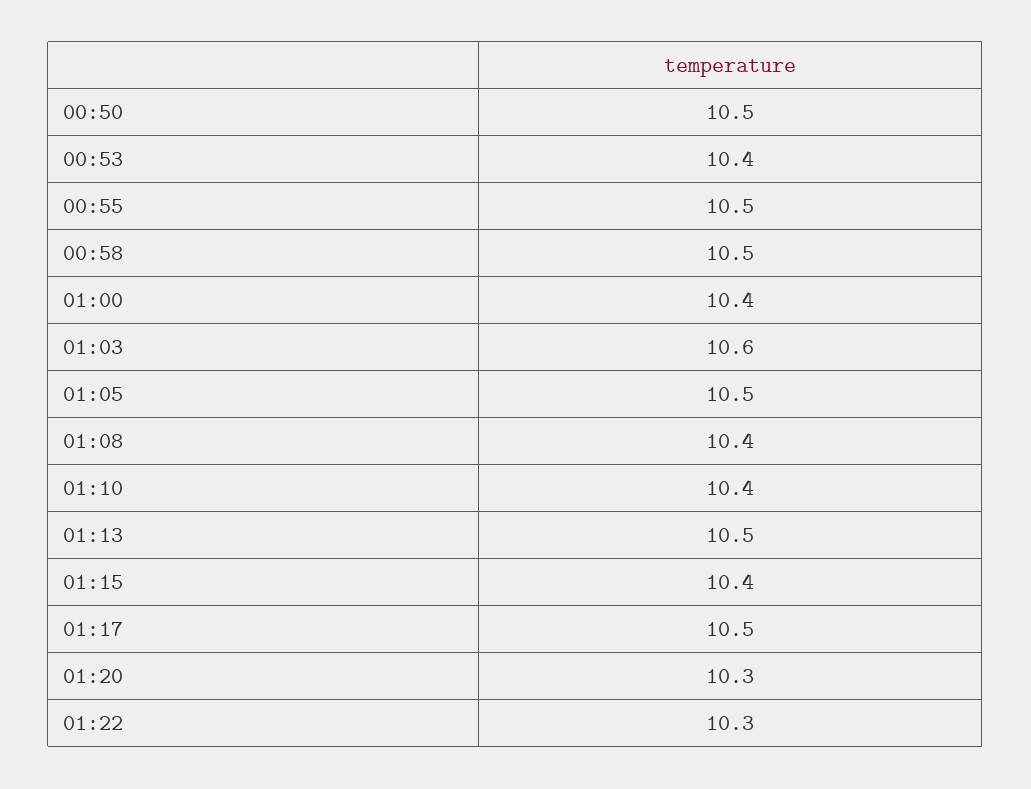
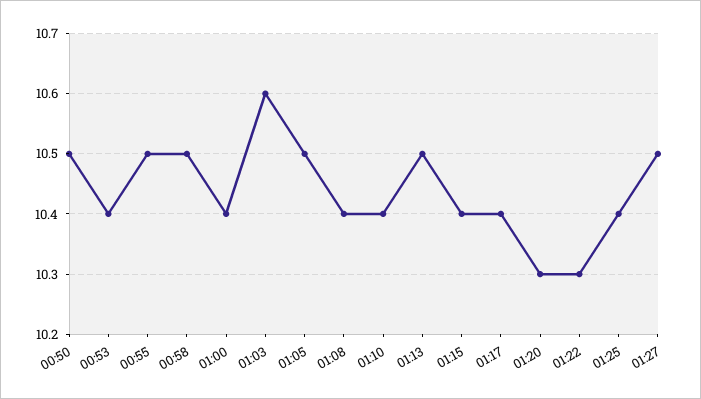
01:17: 10.5 -> 10.4
01:25: none -> 10.4
01:27: none -> 10.5

